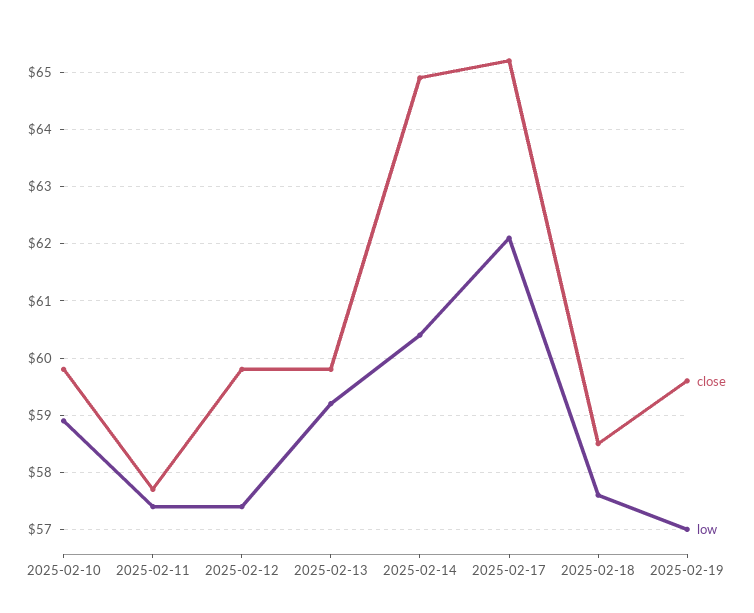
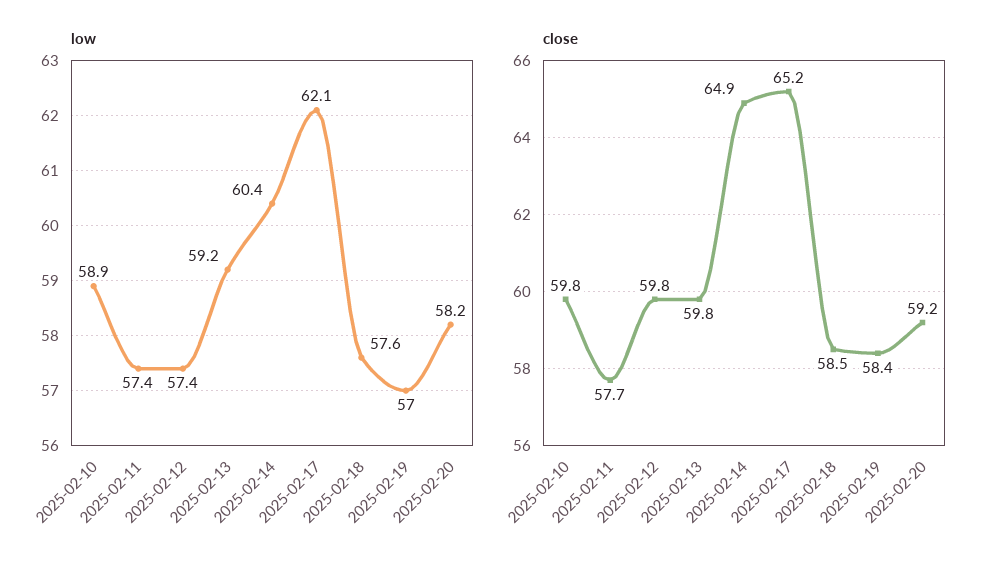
close, 2025-02-19: 59.5 -> 58.4
low, 2025-02-20: none -> 58.2
close, 2025-02-20: none -> 59.2

